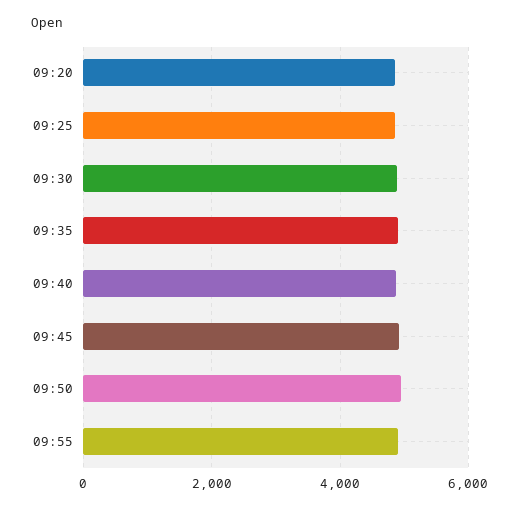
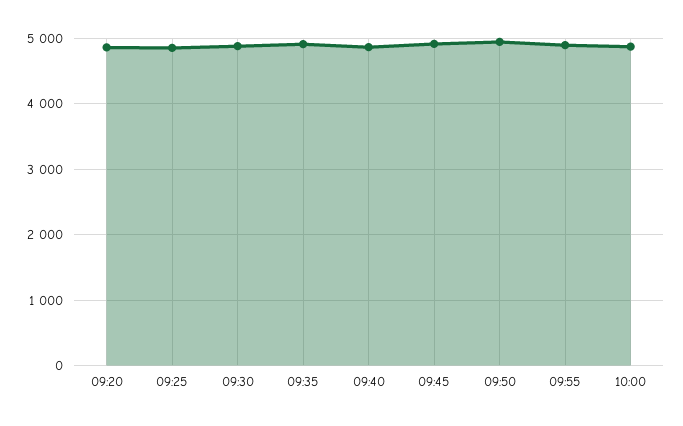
10:00: none -> 4900

